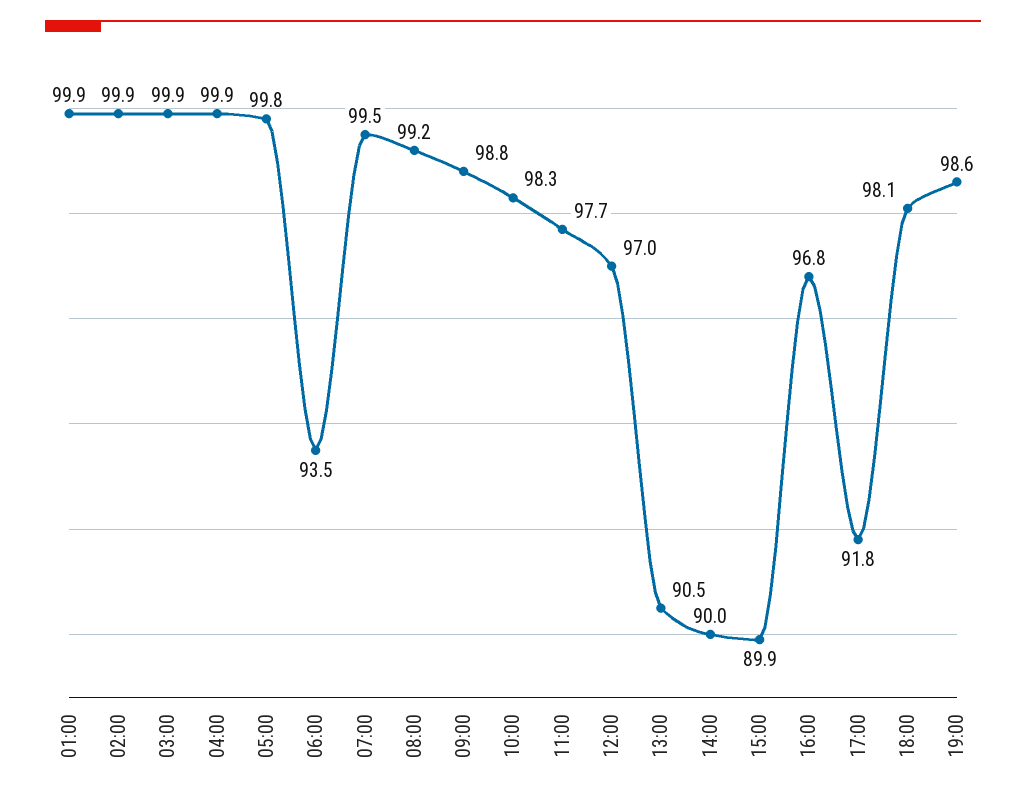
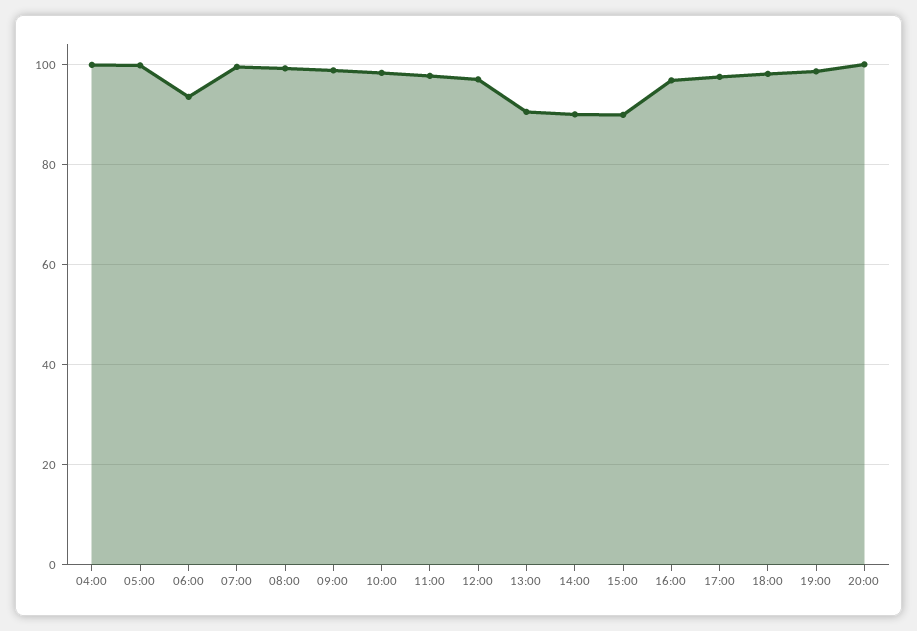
01:00: 99.9 -> none
02:00: 99.9 -> none
03:00: 99.9 -> none
17:00: 91.8 -> 98
20:00: none -> 100

